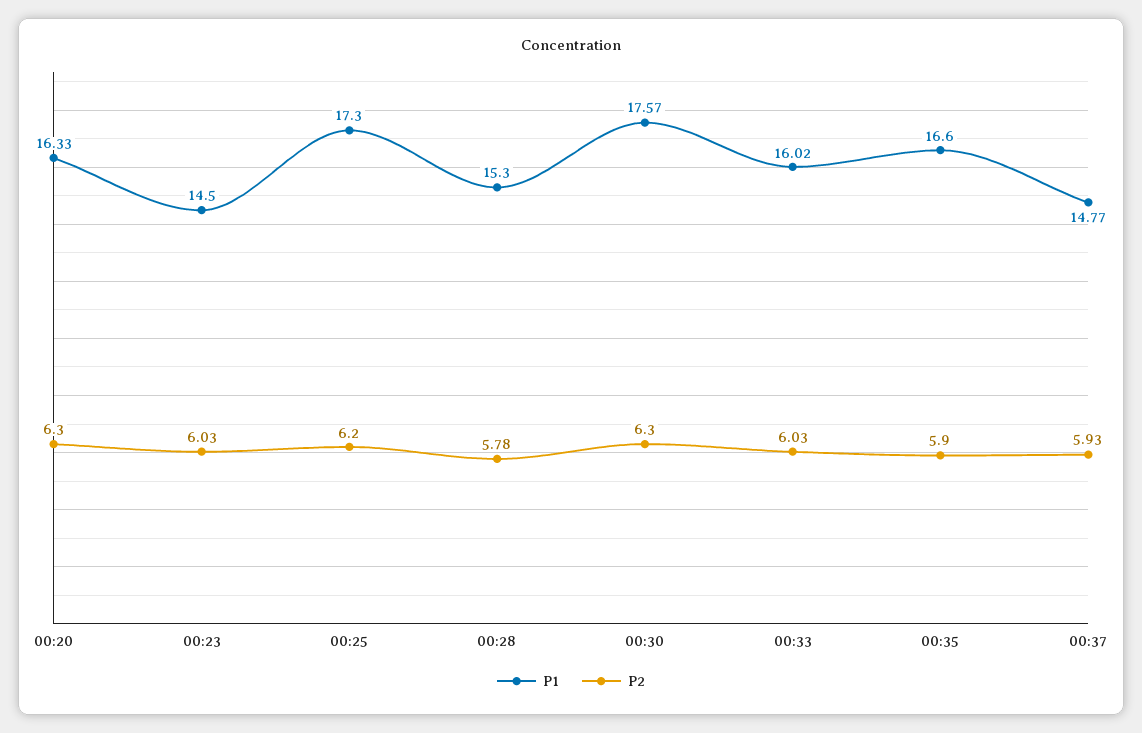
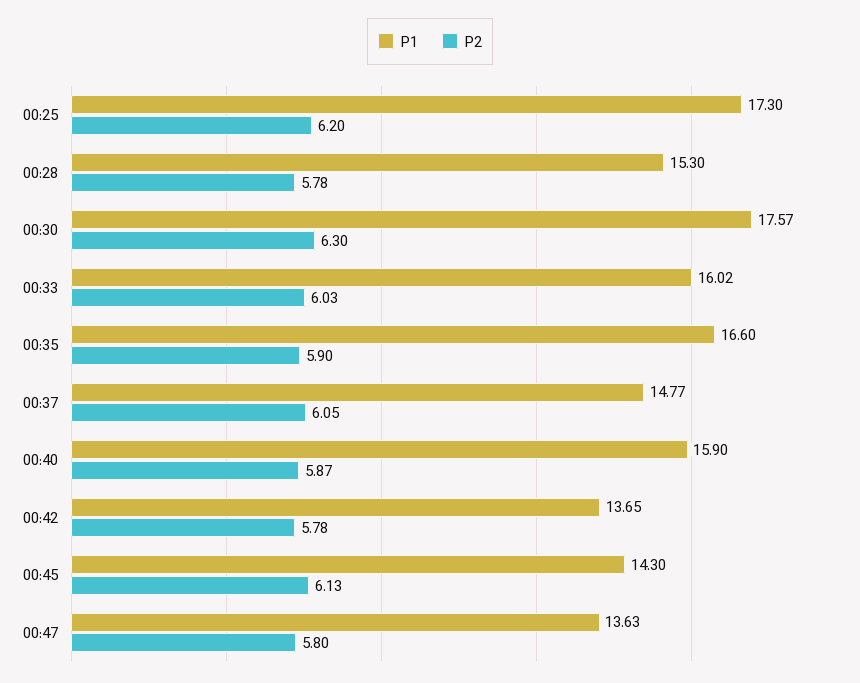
P1, 00:20: 16.33 -> none
P2, 00:20: 6.3 -> none
P1, 00:23: 14.5 -> none
P2, 00:23: 6.03 -> none
P2, 00:37: 5.93 -> 6.05
P1, 00:40: none -> 15.9
P2, 00:40: none -> 5.87
P1, 00:42: none -> 13.65
P2, 00:42: none -> 5.78
P1, 00:45: none -> 14.3
P2, 00:45: none -> 6.13
P1, 00:47: none -> 13.63
P2, 00:47: none -> 5.8

